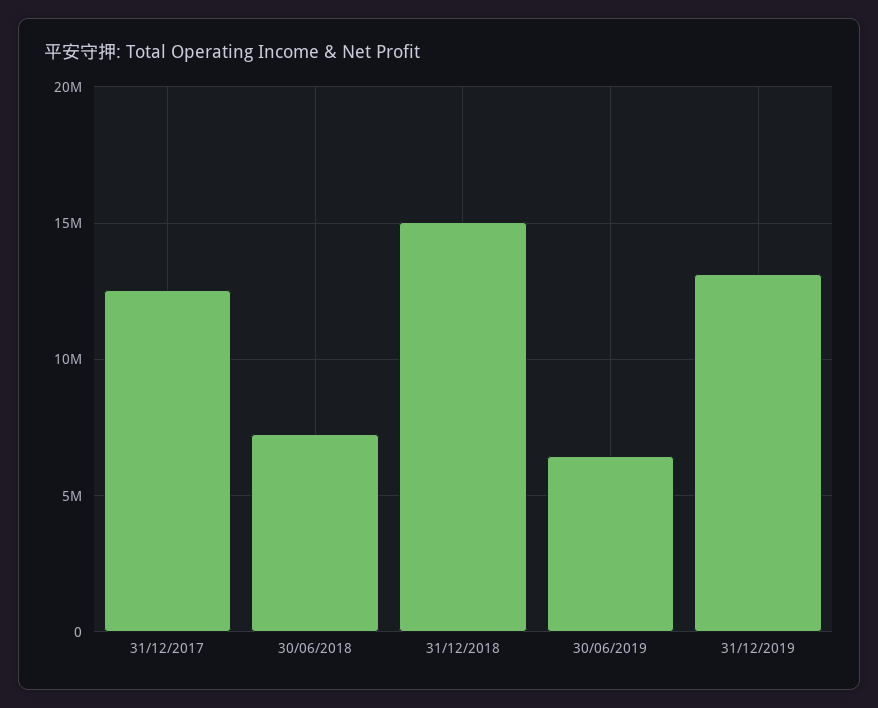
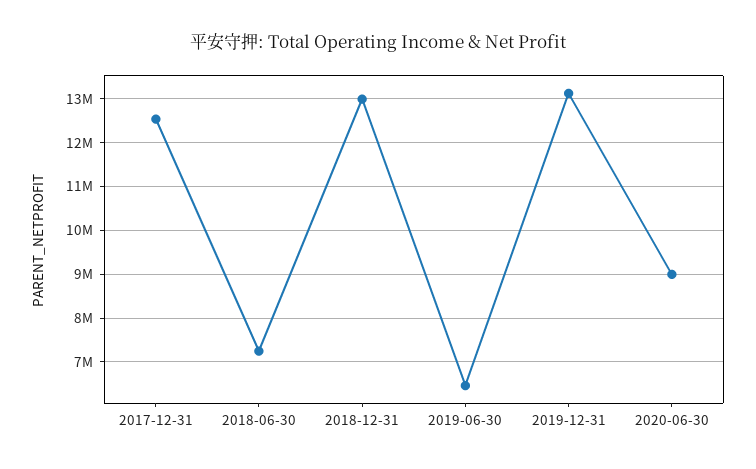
31/12/2018: 15000000 -> 13000000
2020-06-30: none -> 9000000

